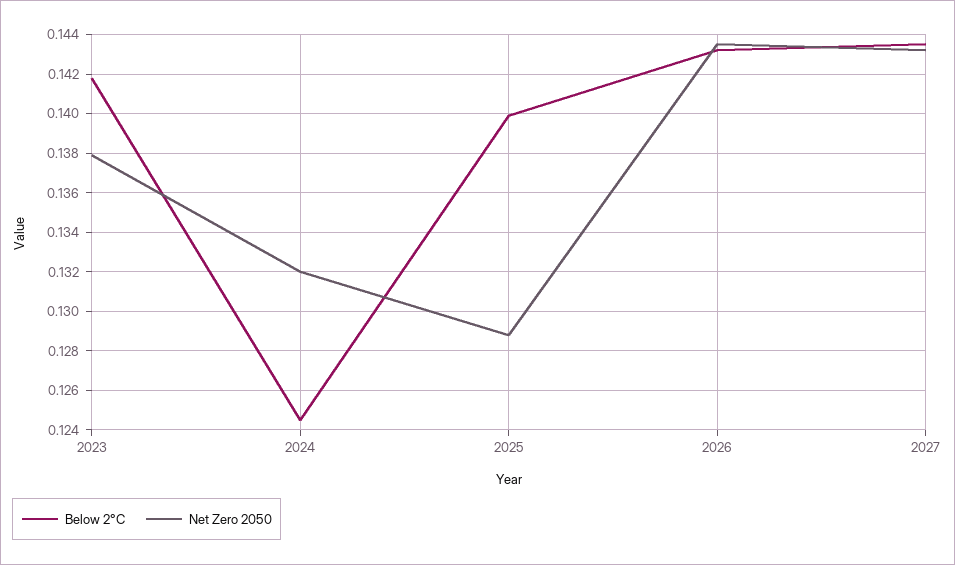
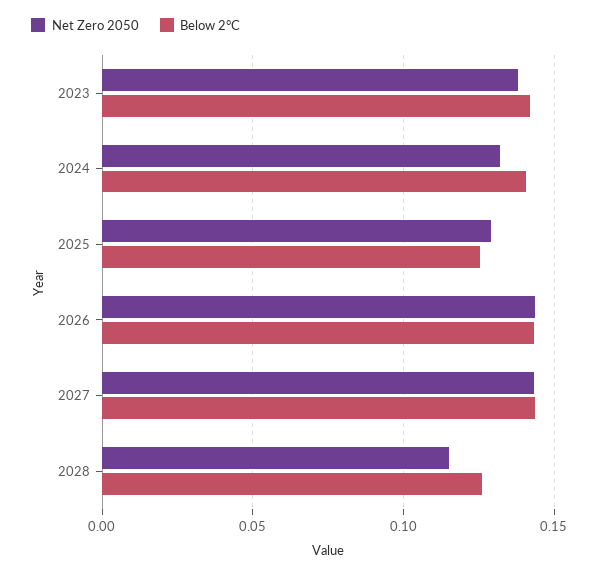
Below 2°C, 2024: 0.1245 -> 0.14
Below 2°C, 2025: 0.14 -> 0.125
Net Zero 2050, 2028: none -> 0.115
Below 2°C, 2028: none -> 0.125

